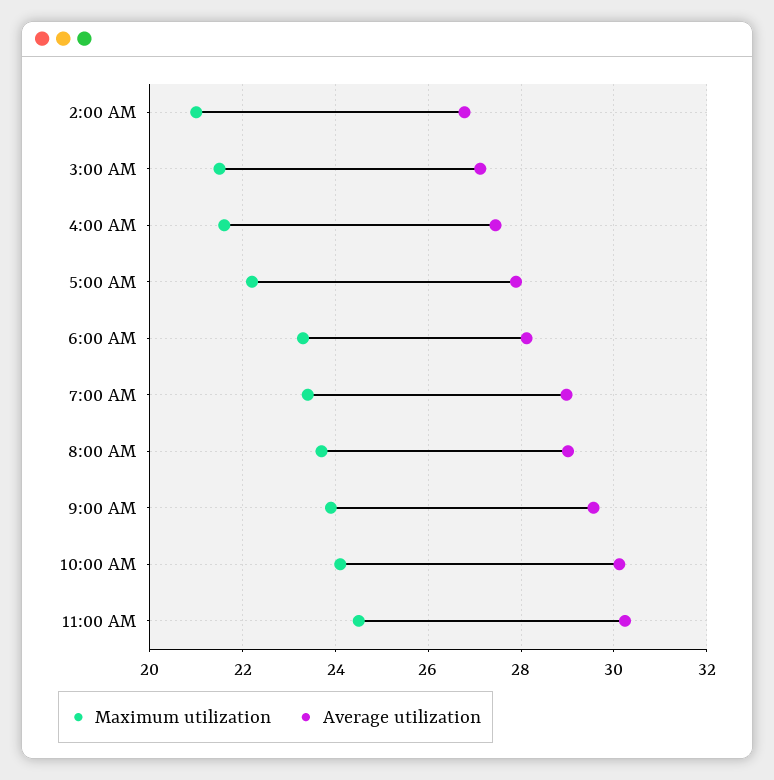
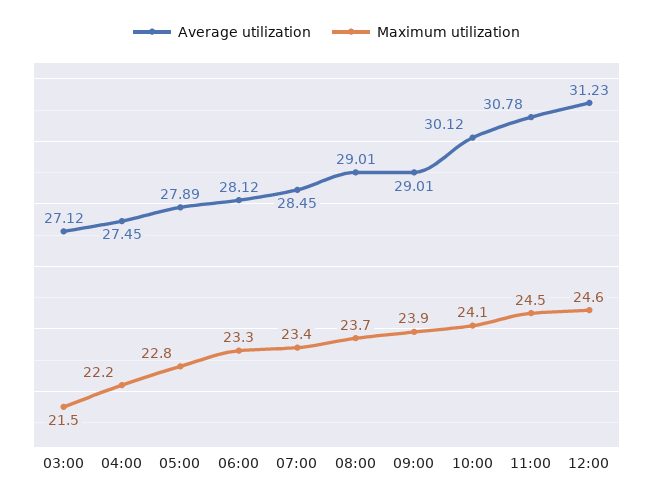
Maximum utilization, 2:00 AM: 21 -> none
Average utilization, 2:00 AM: 26.8 -> none
Maximum utilization, 4:00 AM: 21.6 -> 22.2
Maximum utilization, 5:00 AM: 22.2 -> 22.8
Average utilization, 7:00 AM: 29 -> 28.45
Average utilization, 9:00 AM: 29.6 -> 29.01
Average utilization, 11:00 AM: 30.2 -> 30.78
Average utilization, 12:00: none -> 31.23
Maximum utilization, 12:00: none -> 24.6

